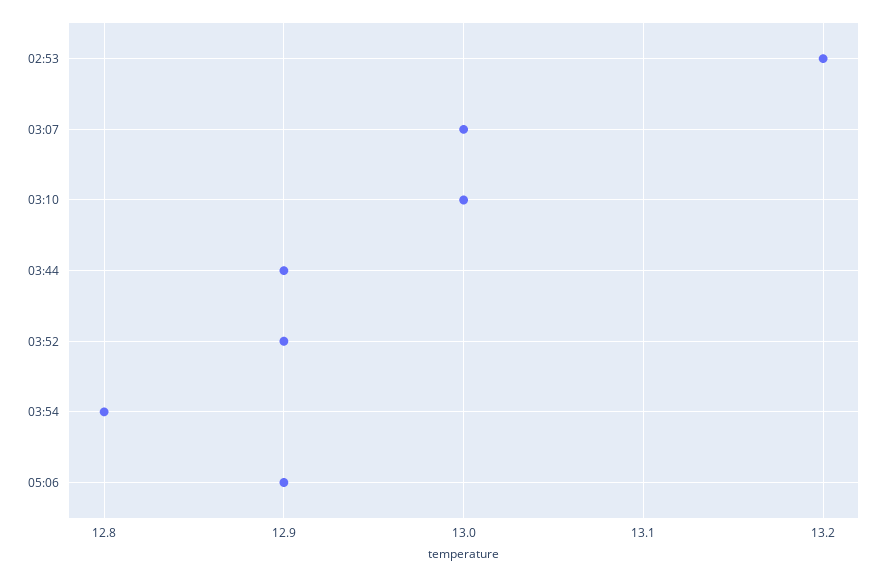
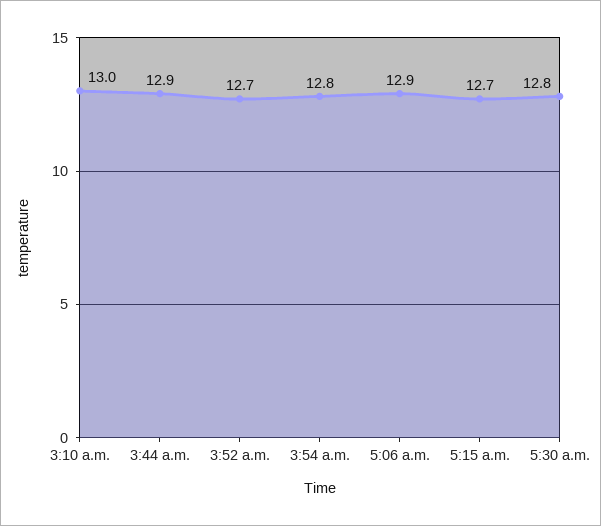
02:53: 13.2 -> none
03:07: 13 -> none
03:52: 12.9 -> 12.7
5:15 a.m.: none -> 12.7
5:30 a.m.: none -> 12.8

